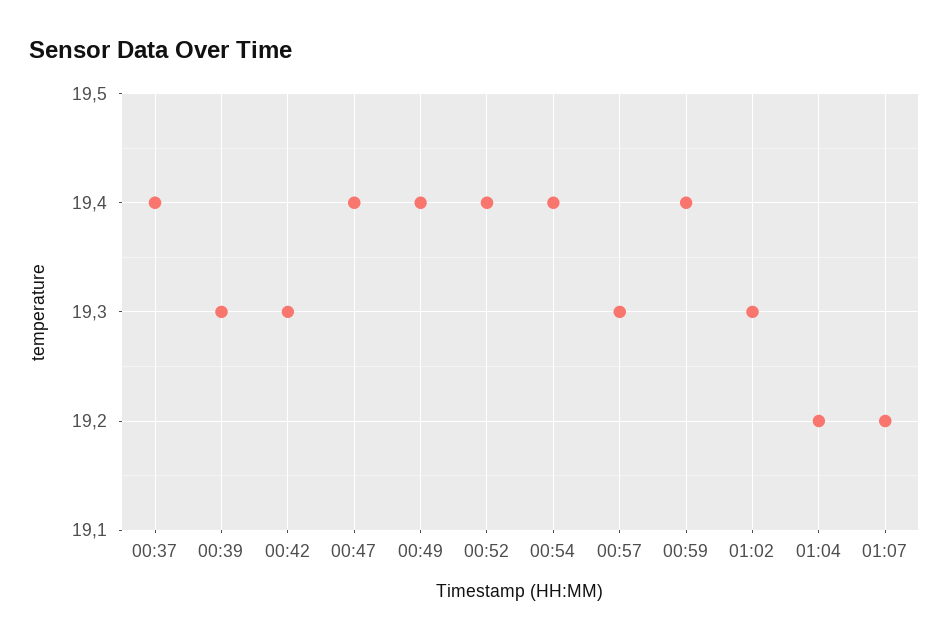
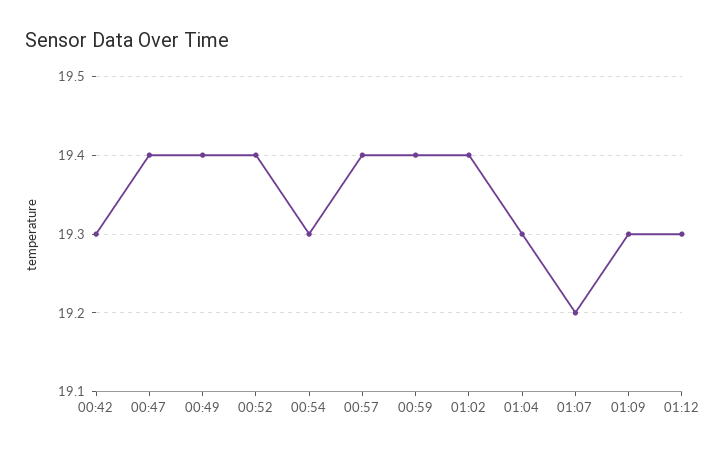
00:37: 19.4 -> none
00:39: 19.3 -> none
00:54: 19.4 -> 19.3
00:57: 19.3 -> 19.4
01:02: 19.3 -> 19.4
01:04: 19.2 -> 19.3
01:09: none -> 19.3
01:12: none -> 19.3

